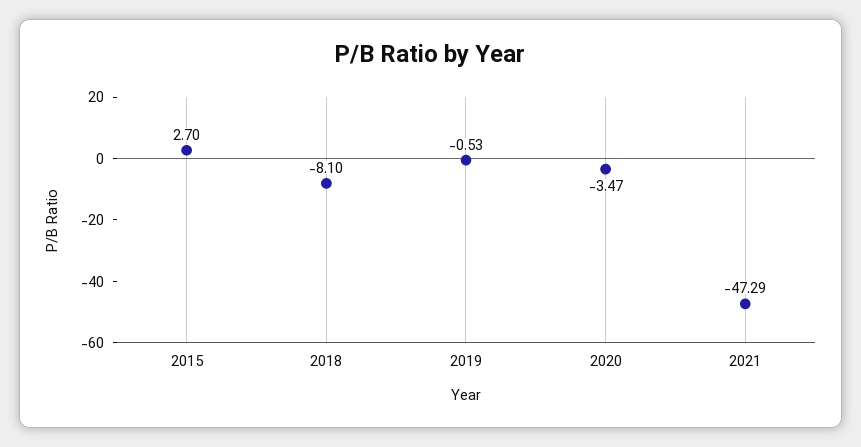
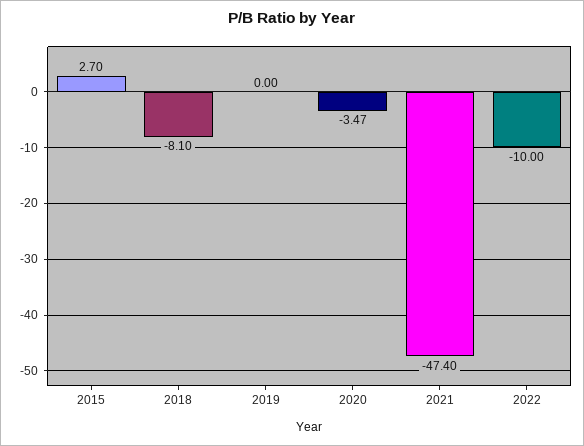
2019: -0.53 -> 0
2021: -47.29 -> -47.4
2022: none -> -10

